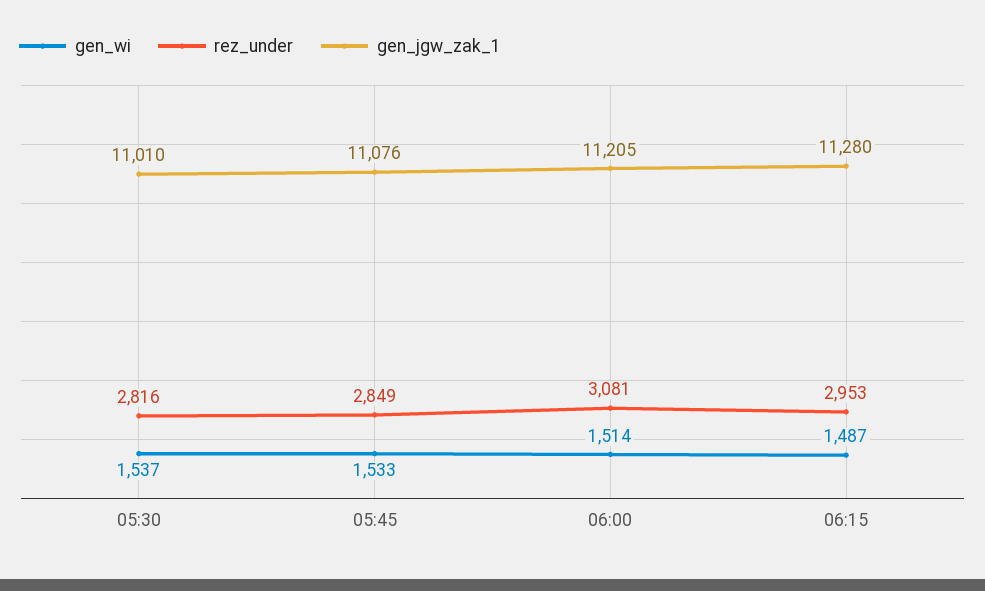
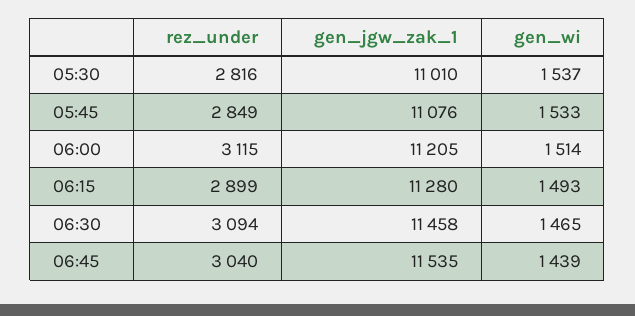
rez_under, 06:00: 3081 -> 3115
gen_wi, 06:15: 1487 -> 1493
rez_under, 06:15: 2953 -> 2899
rez_under, 06:30: none -> 3094
gen_jgw_zak_1, 06:30: none -> 11458
gen_wi, 06:30: none -> 1465
rez_under, 06:45: none -> 3040
gen_jgw_zak_1, 06:45: none -> 11535
gen_wi, 06:45: none -> 1439

